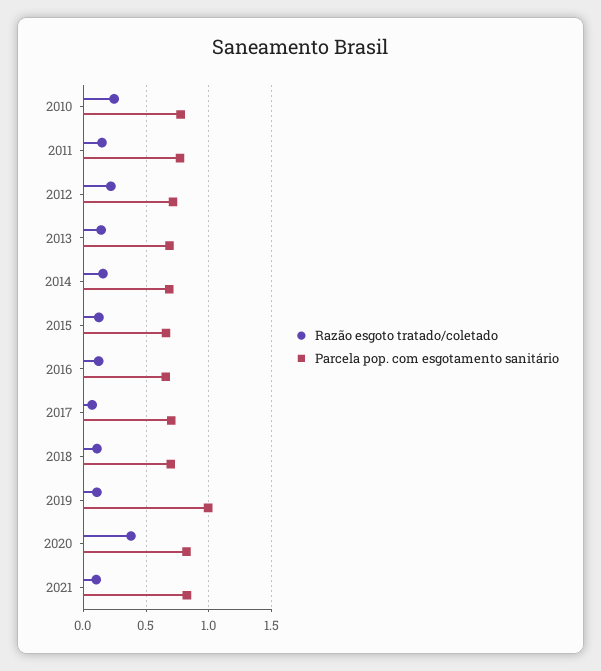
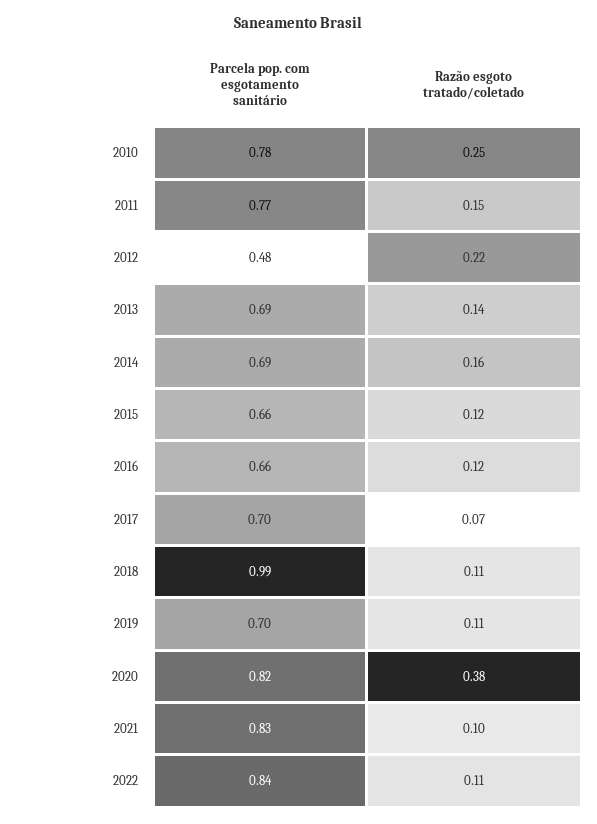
Parcela pop. com esgotamento sanitário, 2012: 0.7 -> 0.48
Parcela pop. com esgotamento sanitário, 2018: 0.7 -> 0.99
Parcela pop. com esgotamento sanitário, 2019: 1 -> 0.7
Parcela pop. com esgotamento sanitário, 2022: none -> 0.84
Razão esgoto tratado/coletado, 2022: none -> 0.11

